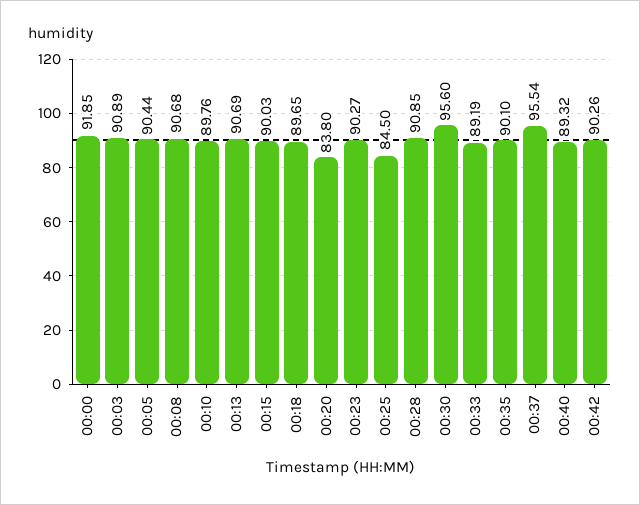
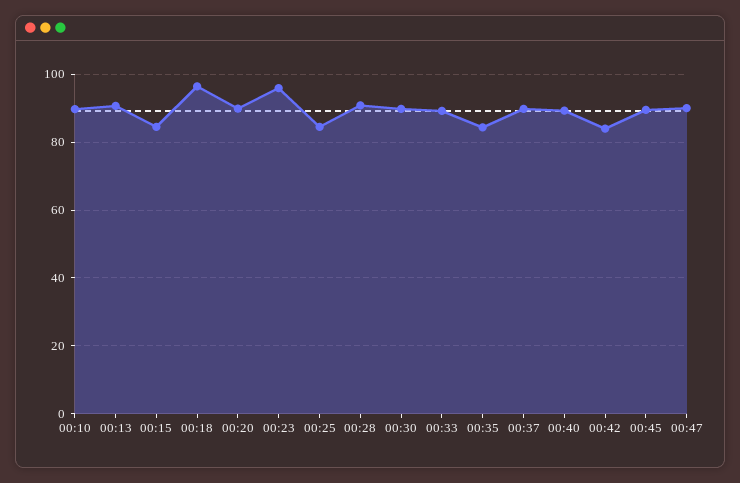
00:00: 91.85 -> none
00:03: 90.89 -> none
00:05: 90.44 -> none
00:08: 90.68 -> none
00:15: 90.03 -> 84
00:18: 89.65 -> 96
00:20: 83.8 -> 90
00:23: 90.27 -> 96
00:30: 95.6 -> 90
00:35: 90.1 -> 84
00:37: 95.54 -> 90
00:42: 90.26 -> 84
00:45: none -> 90
00:47: none -> 90

